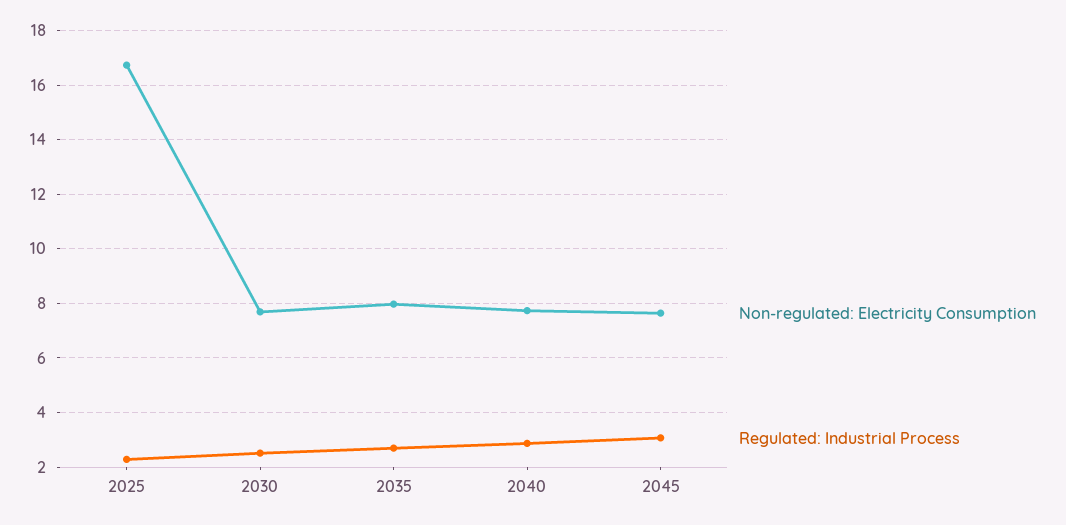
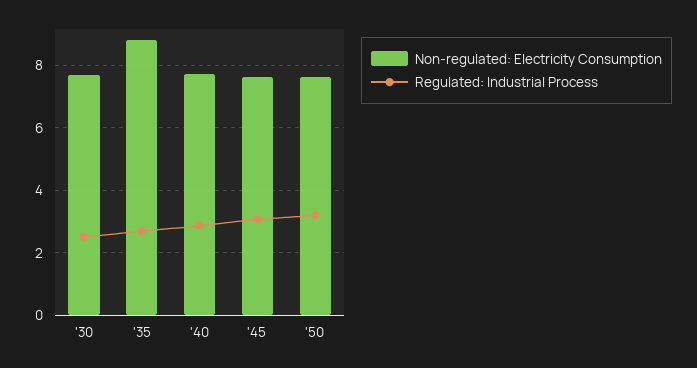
Non-regulated: Electricity Consumption, 2025: 16.75 -> none
Regulated: Industrial Process, 2025: 2.25 -> none
Non-regulated: Electricity Consumption, 2035: 8 -> 8.8
Non-regulated: Electricity Consumption, '50: none -> 7.6
Regulated: Industrial Process, '50: none -> 3.2

